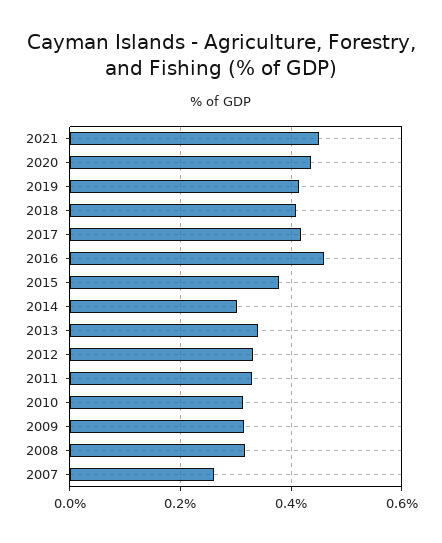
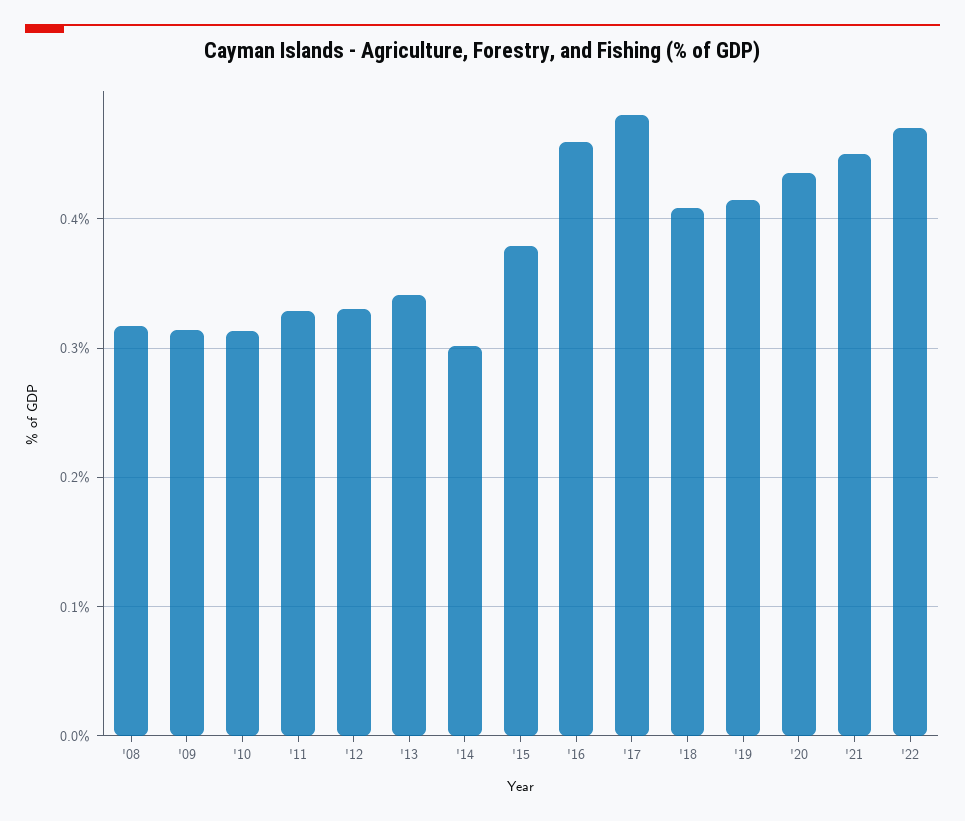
2017: 0.42 -> 0.48
2007: 0.26 -> none
'22: none -> 0.47

